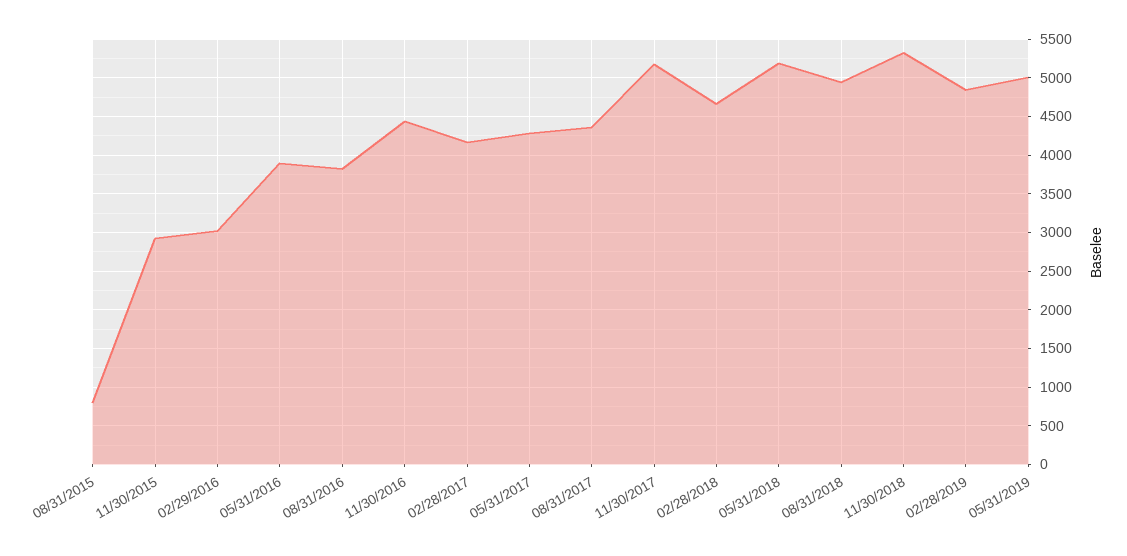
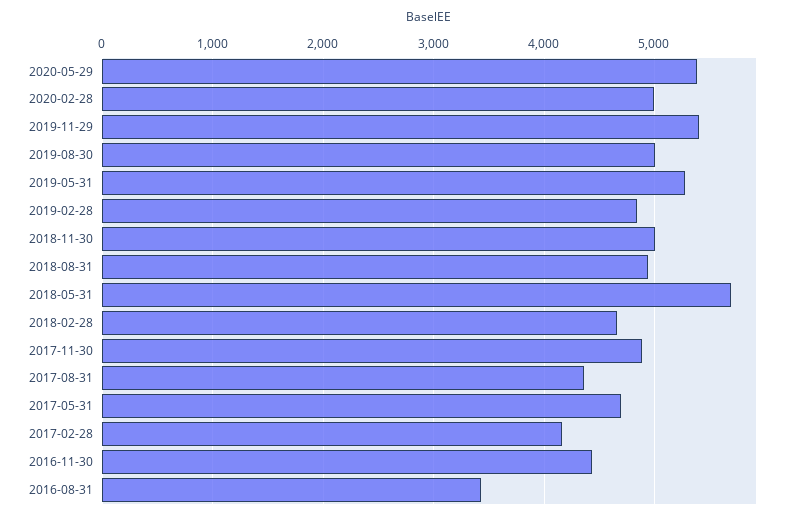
08/31/2015: 800 -> none
11/30/2015: 2900 -> none
02/29/2016: 3000 -> none
05/31/2016: 3900 -> none
08/31/2016: 3800 -> 3400
05/31/2017: 4300 -> 4700
11/30/2017: 5200 -> 4900
05/31/2018: 5200 -> 5700
11/30/2018: 5300 -> 5000
05/31/2019: 5000 -> 5300
2020-05-29: none -> 5400
2020-02-28: none -> 5000
2019-11-29: none -> 5400
2019-08-30: none -> 5000

